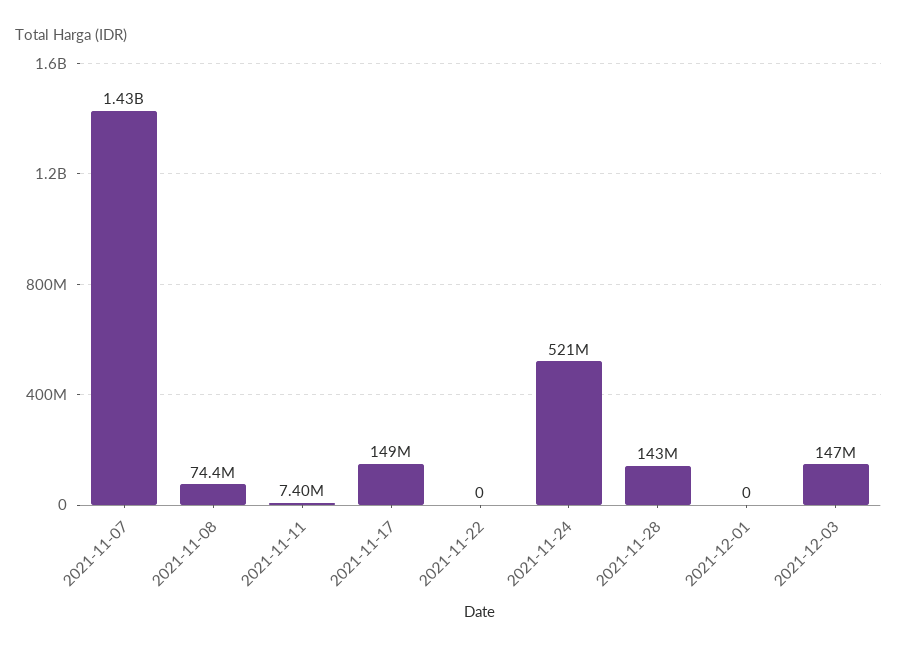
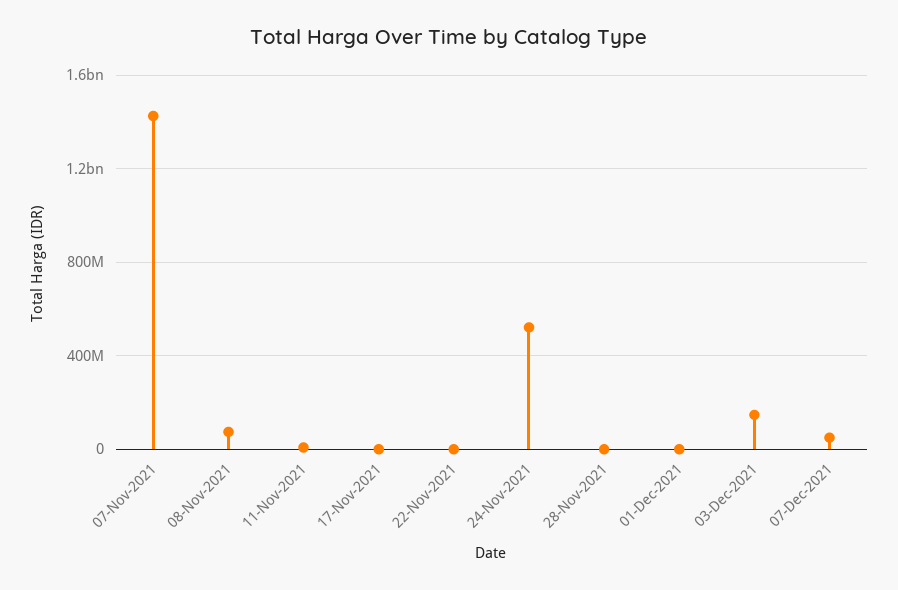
2021-11-17: 149000000 -> 0
2021-11-28: 143000000 -> 0
07-Dec-2021: none -> 50000000

